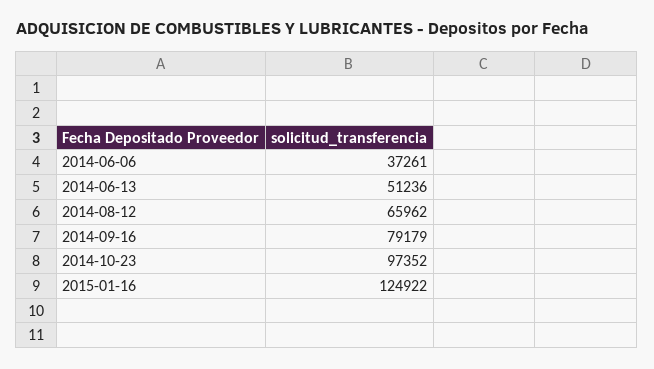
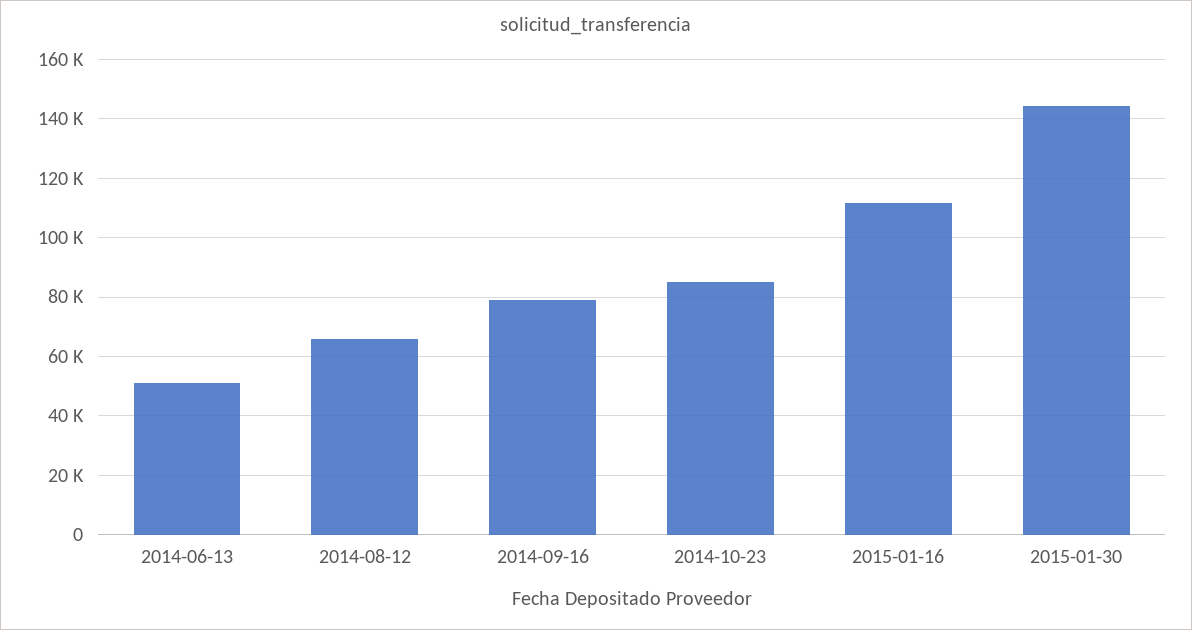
2014-06-06: 37261 -> none
2014-10-23: 97352 -> 85000
2015-01-16: 124922 -> 112500
2015-01-30: none -> 145000

